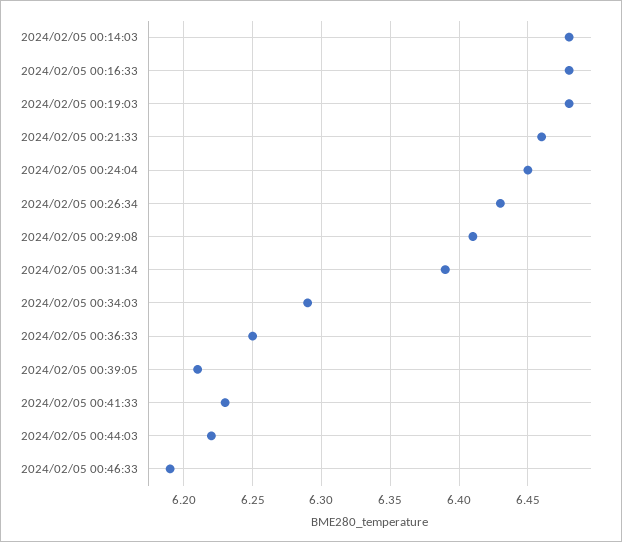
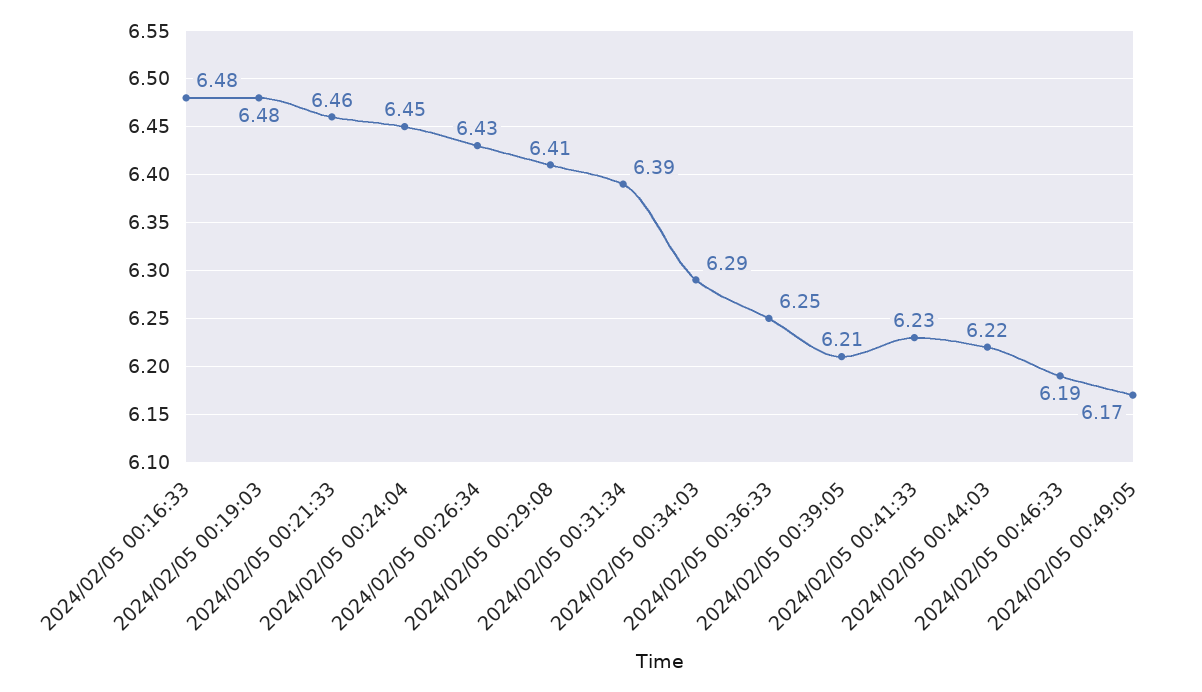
2024/02/05 00:14:03: 6.48 -> none
2024/02/05 00:49:05: none -> 6.17

